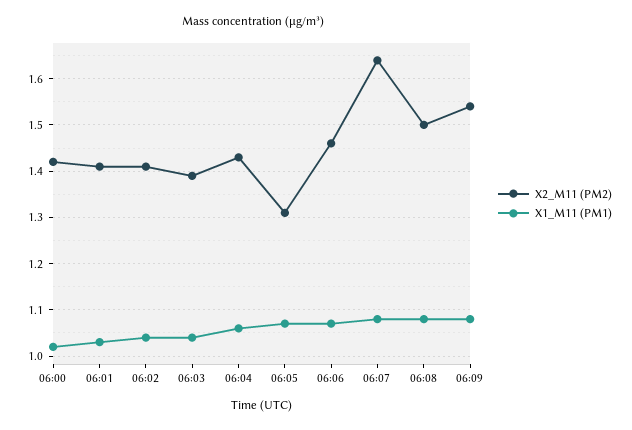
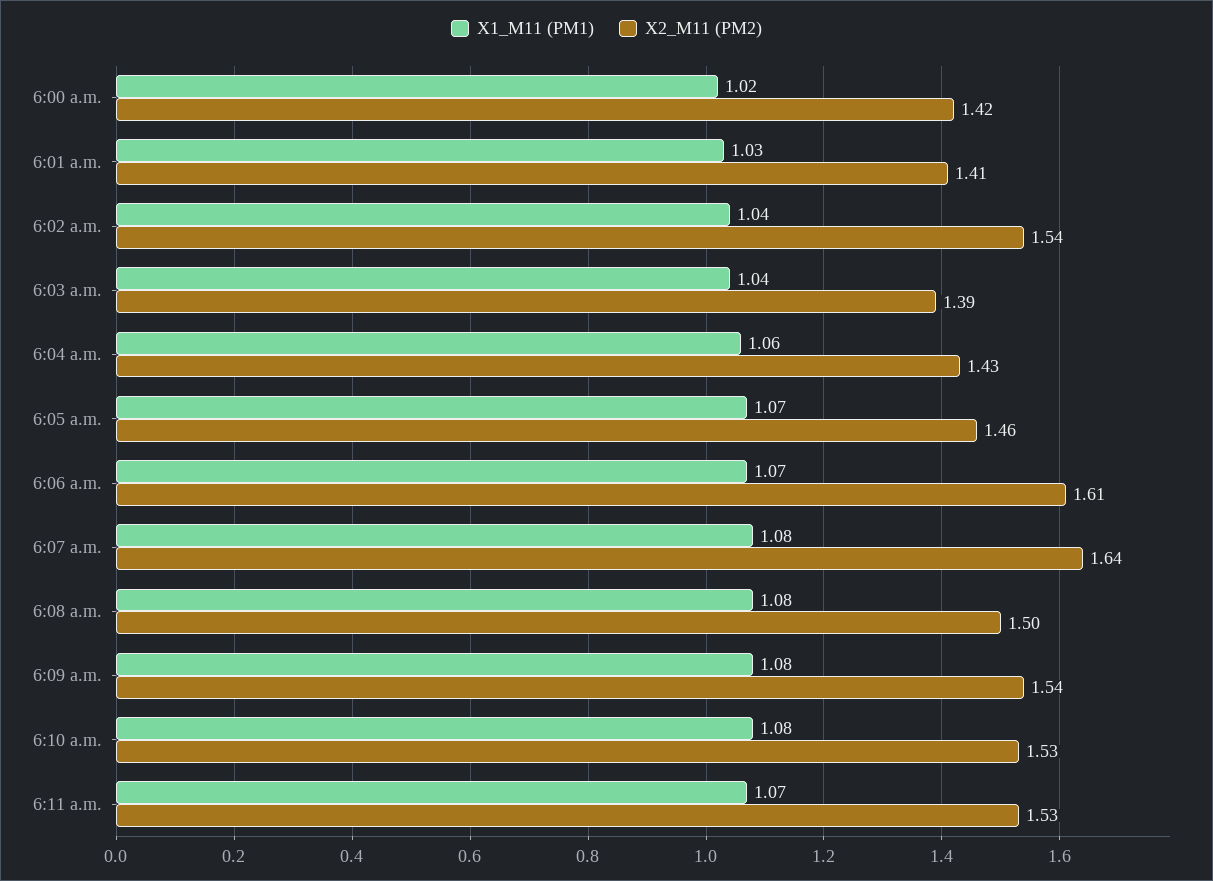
X2_M11 (PM2), 06:02: 1.4 -> 1.54
X2_M11 (PM2), 06:05: 1.3 -> 1.46
X2_M11 (PM2), 06:06: 1.45 -> 1.61
X1_M11 (PM1), 6:10 a.m.: none -> 1.08
X2_M11 (PM2), 6:10 a.m.: none -> 1.53
X1_M11 (PM1), 6:11 a.m.: none -> 1.07
X2_M11 (PM2), 6:11 a.m.: none -> 1.53

